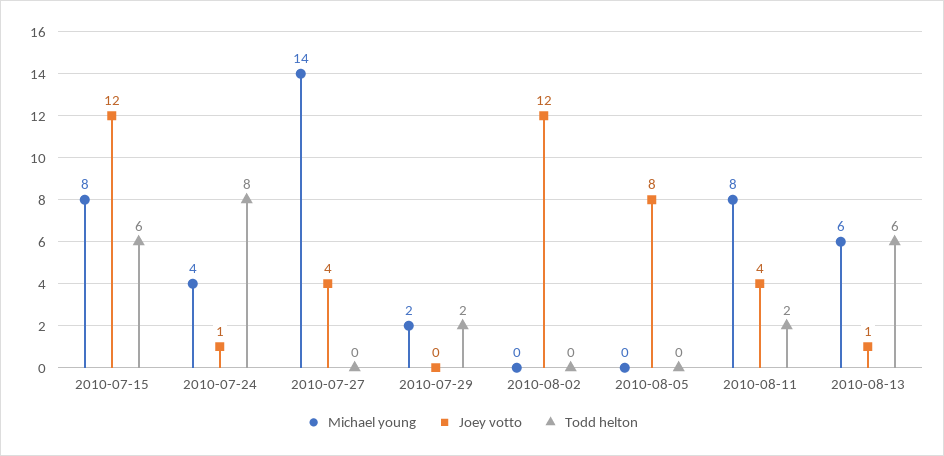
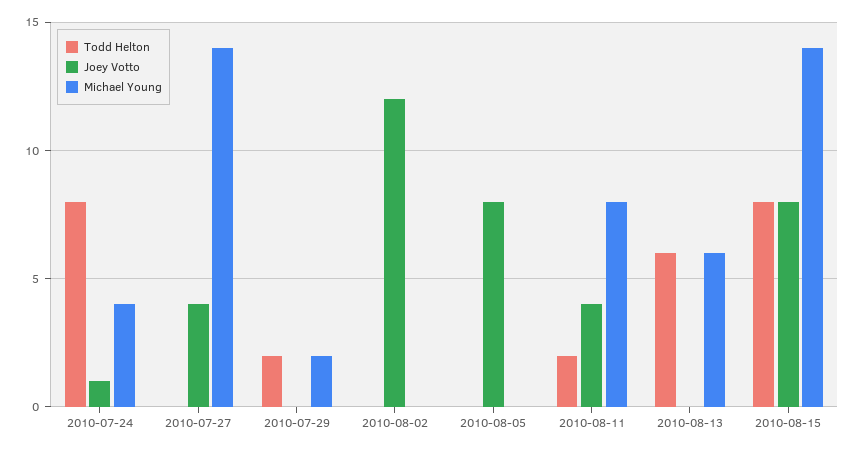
Michael young, 2010-07-15: 8 -> none
Joey votto, 2010-07-15: 12 -> none
Todd helton, 2010-07-15: 6 -> none
Joey votto, 2010-08-13: 1 -> 0
Todd helton, 2010-08-15: none -> 8
Joey votto, 2010-08-15: none -> 8
Michael young, 2010-08-15: none -> 14

